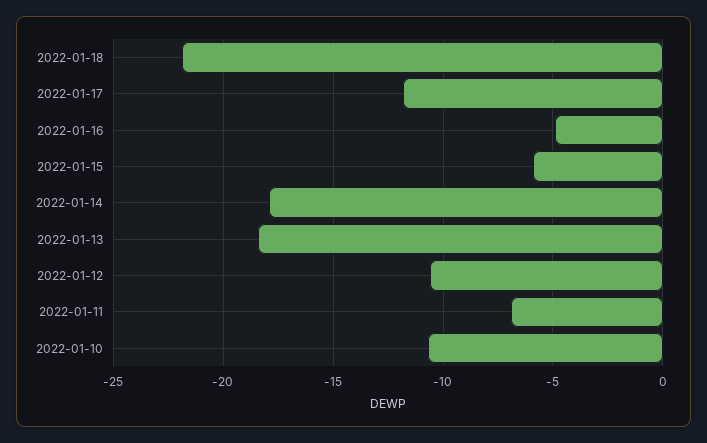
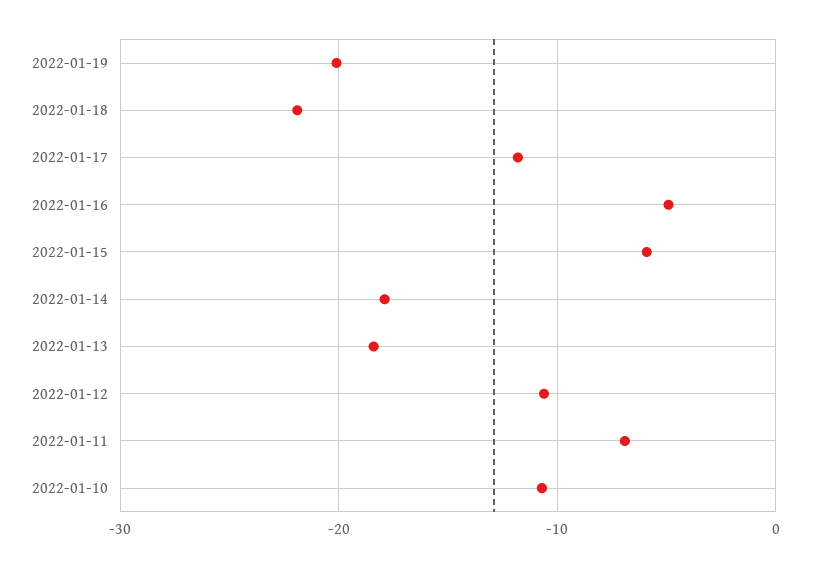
2022-01-19: none -> -20

